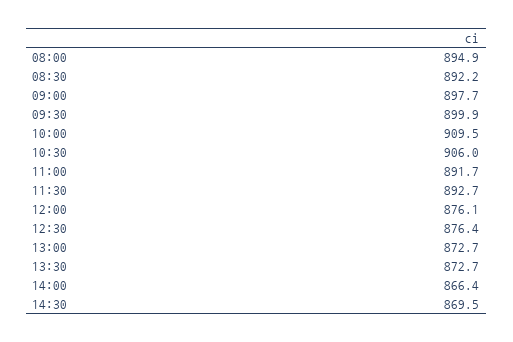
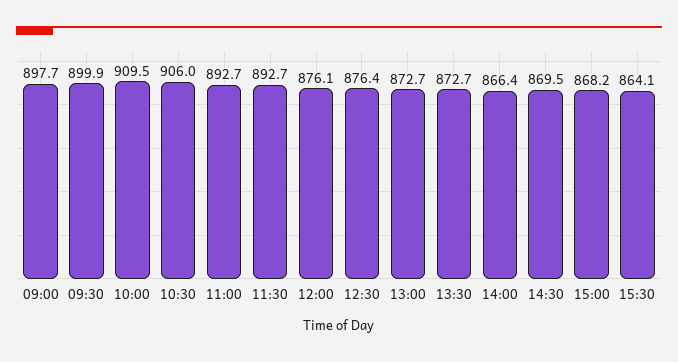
08:00: 894.9 -> none
08:30: 892.2 -> none
11:00: 891.7 -> 892.7
15:00: none -> 868.2
15:30: none -> 864.1

